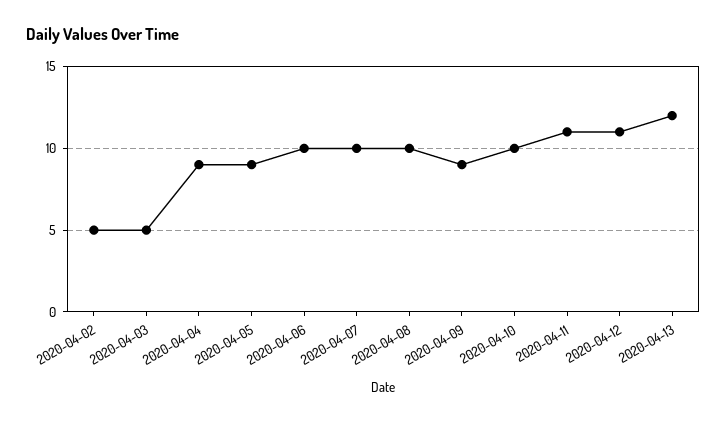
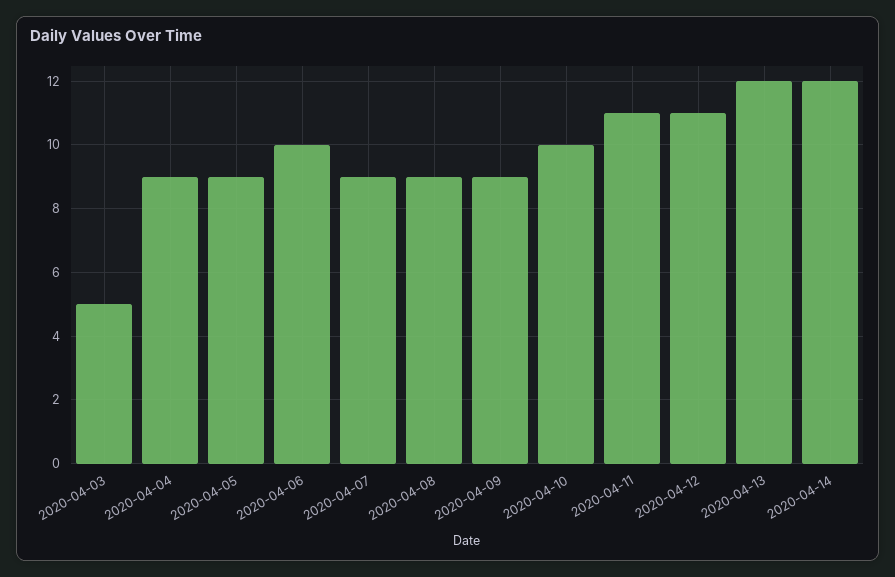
2020-04-02: 5 -> none
2020-04-07: 10 -> 9
2020-04-08: 10 -> 9
2020-04-14: none -> 12

